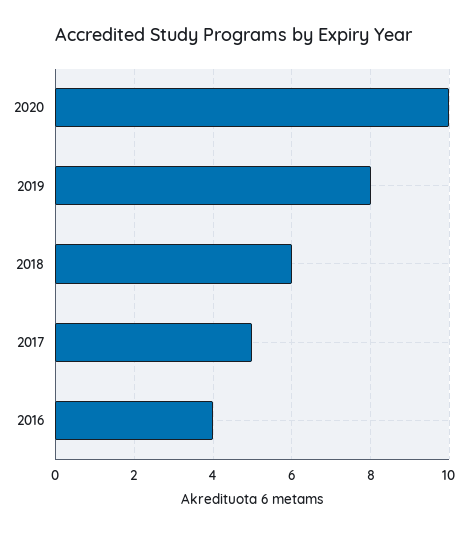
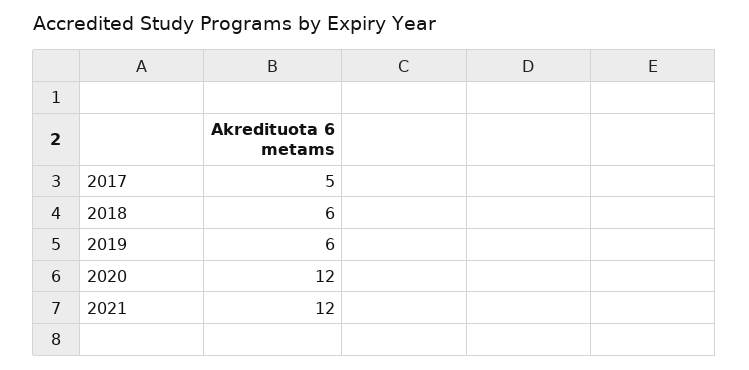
2020: 10 -> 12
2019: 8 -> 6
2016: 4 -> none
2021: none -> 12

